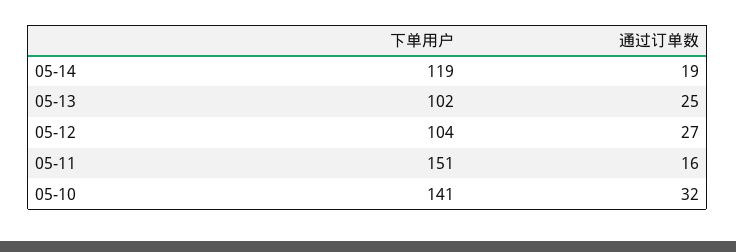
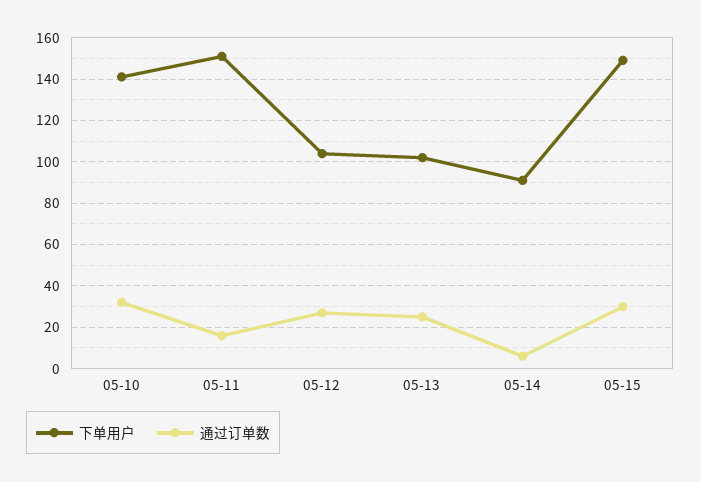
下单用户, 05-14: 119 -> 90
通过订单数, 05-14: 19 -> 5
下单用户, 05-15: none -> 150
通过订单数, 05-15: none -> 30

